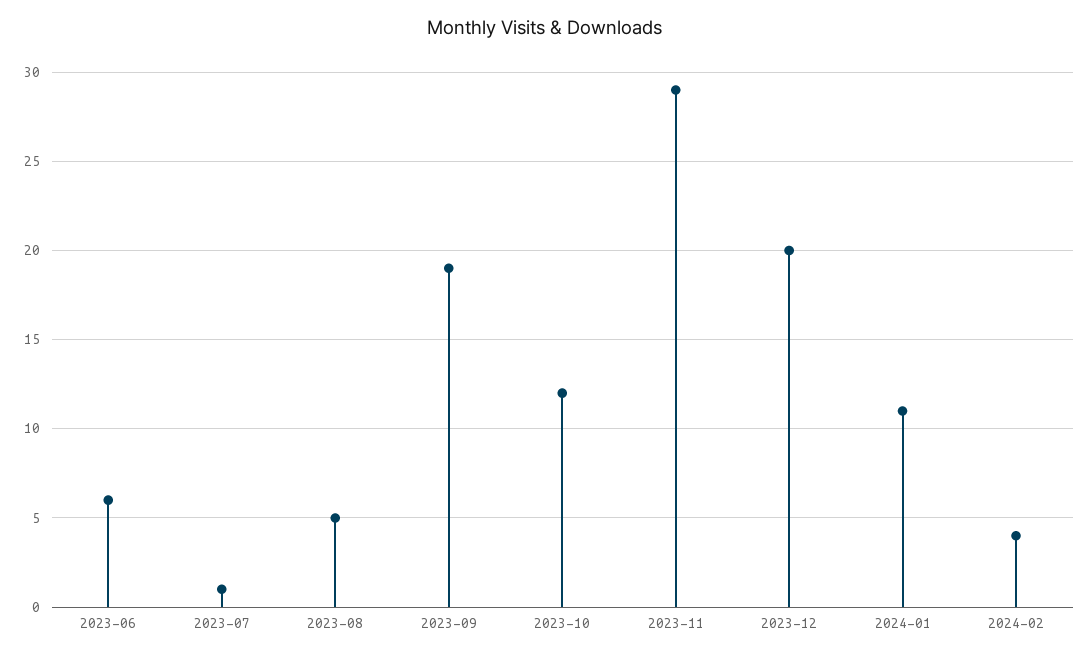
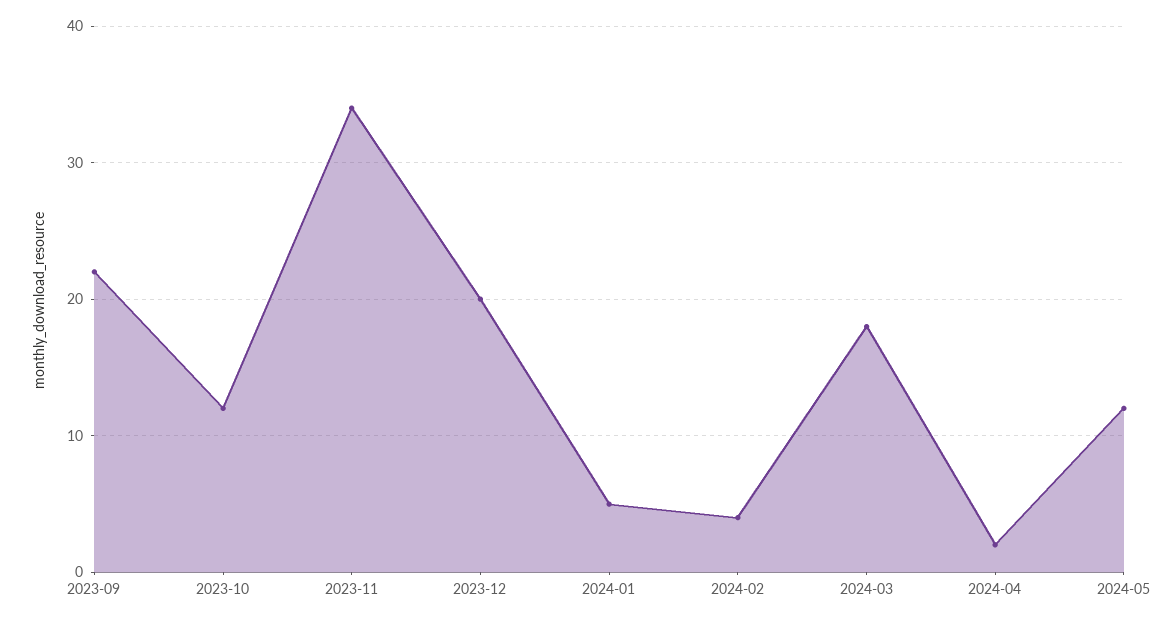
2023-06: 6 -> none
2023-07: 1 -> none
2023-08: 5 -> none
2023-09: 19 -> 22
2023-11: 29 -> 34
2024-01: 11 -> 5
2024-03: none -> 18
2024-04: none -> 2
2024-05: none -> 12

